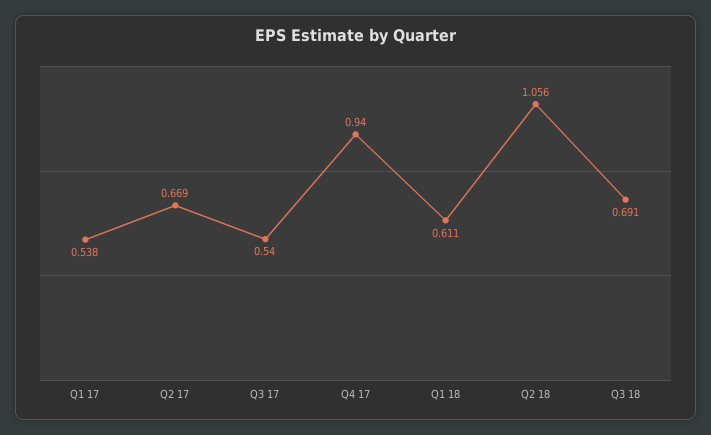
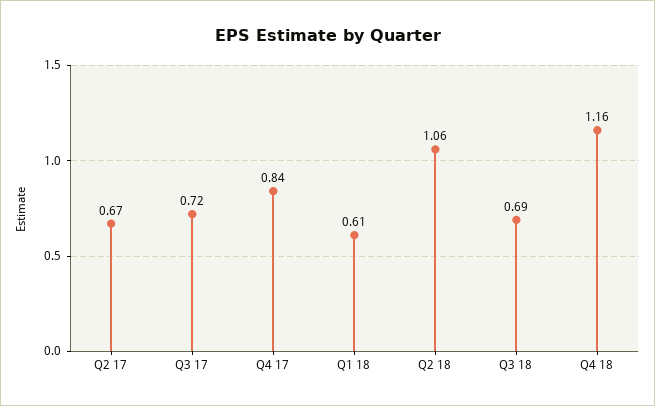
Q1 17: 0.538 -> none
Q3 17: 0.54 -> 0.72
Q4 17: 0.94 -> 0.84
Q4 18: none -> 1.16

